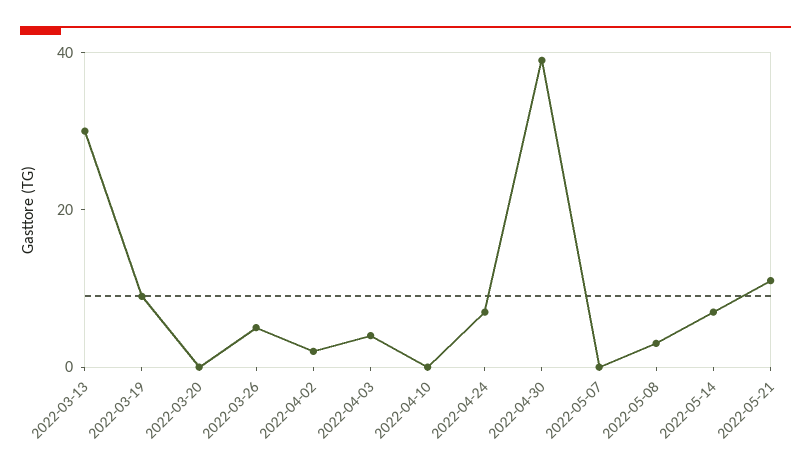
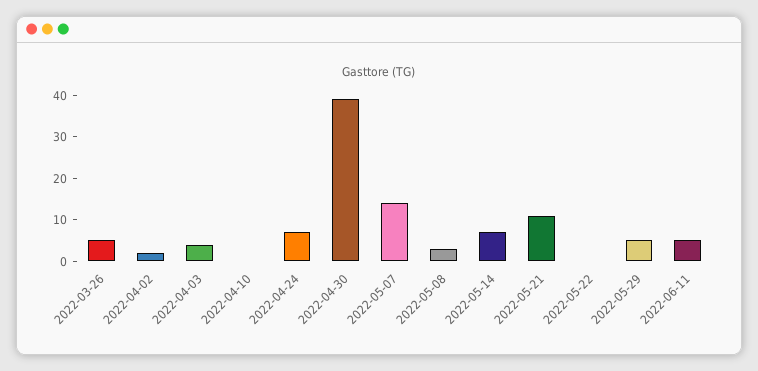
2022-03-13: 30 -> none
2022-03-19: 10 -> none
2022-03-20: 0 -> none
2022-05-07: 0 -> 15
2022-05-22: none -> 0
2022-05-29: none -> 5
2022-06-11: none -> 5

